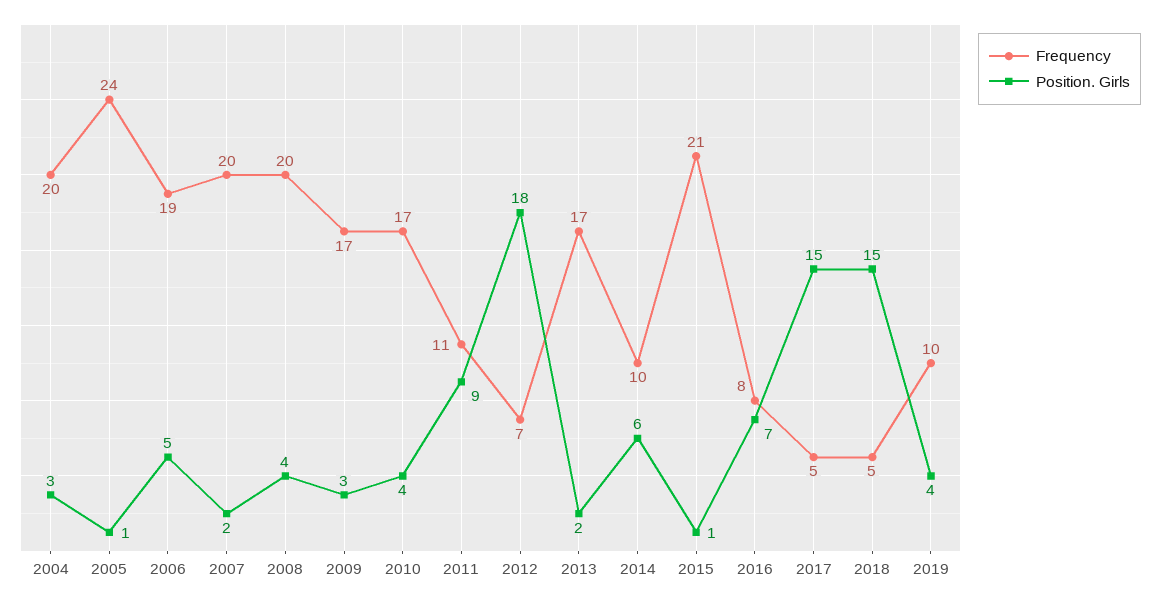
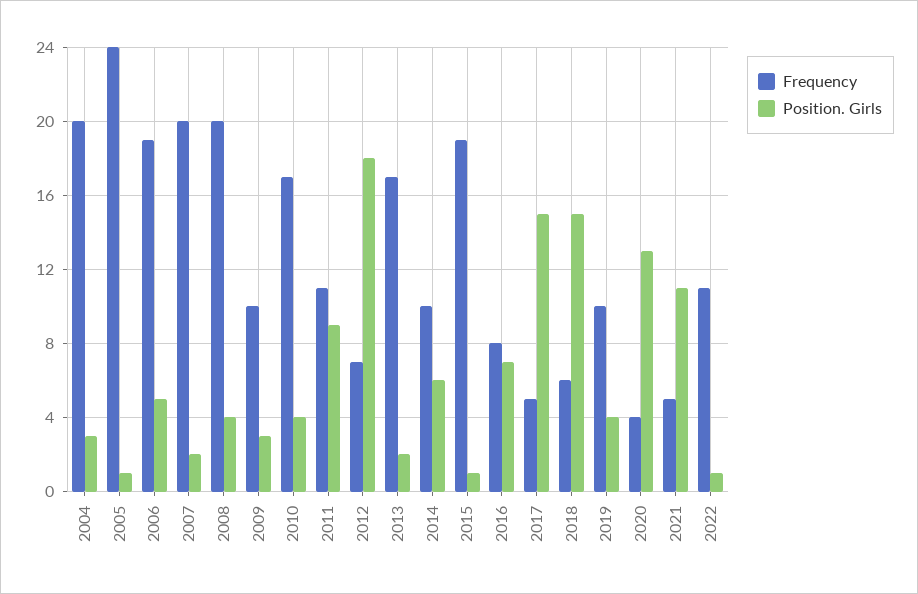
Frequency, 2009: 17 -> 10
Frequency, 2015: 21 -> 19
Frequency, 2018: 5 -> 6
Frequency, 2020: none -> 4
Position. Girls, 2020: none -> 13
Frequency, 2021: none -> 5
Position. Girls, 2021: none -> 11
Frequency, 2022: none -> 11
Position. Girls, 2022: none -> 1

